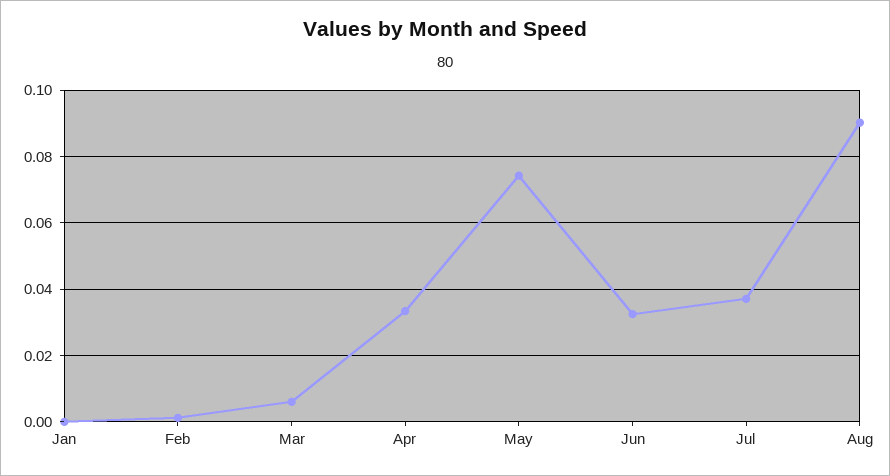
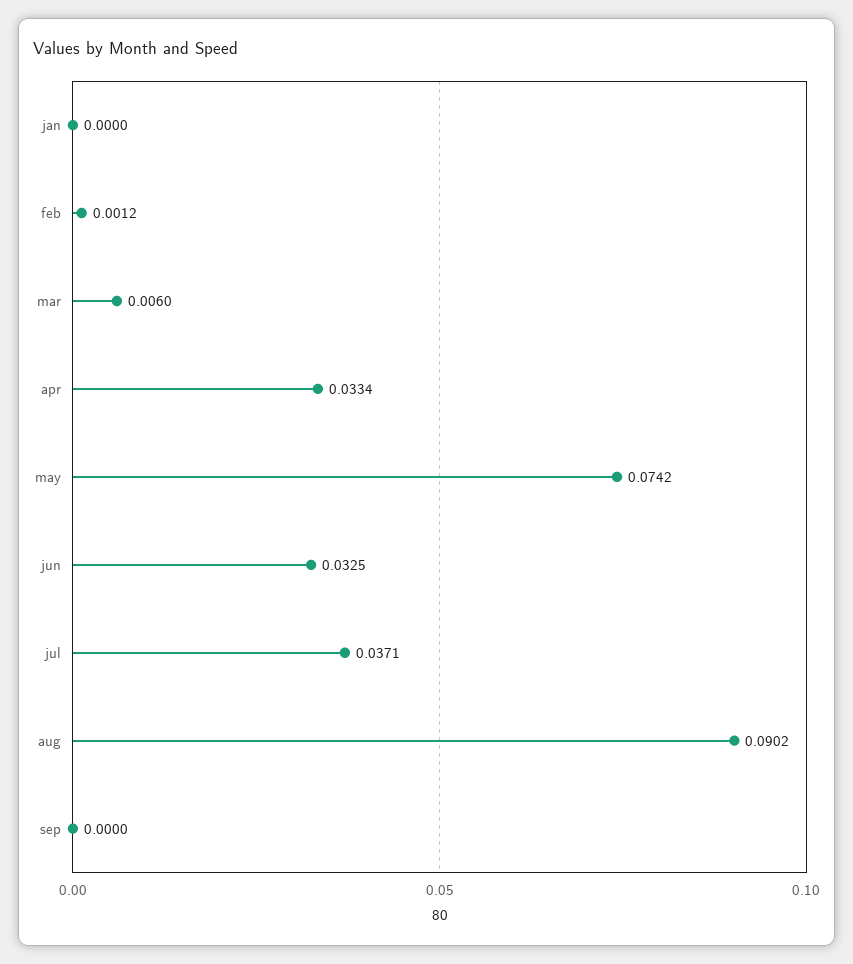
sep: none -> 0

